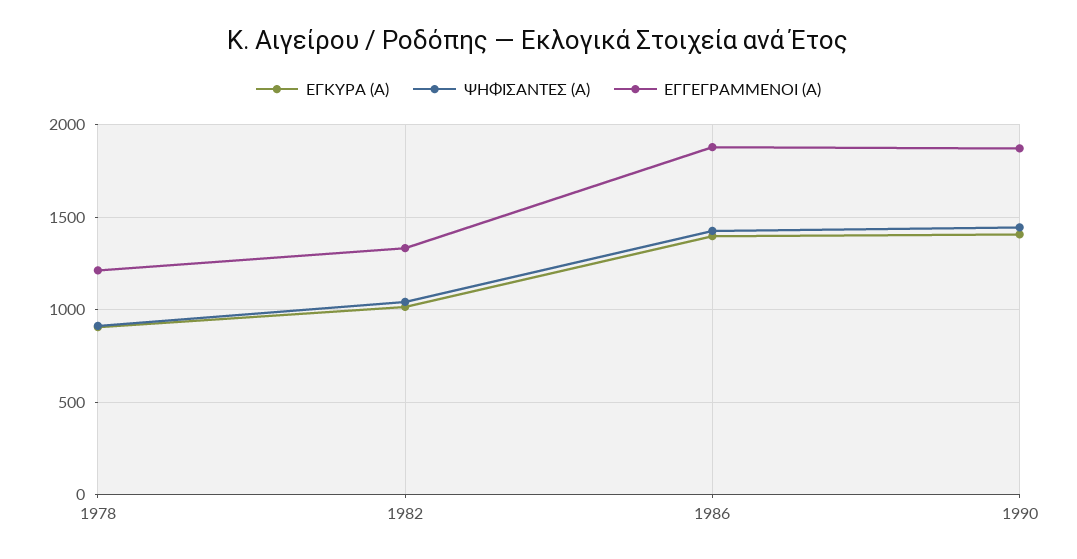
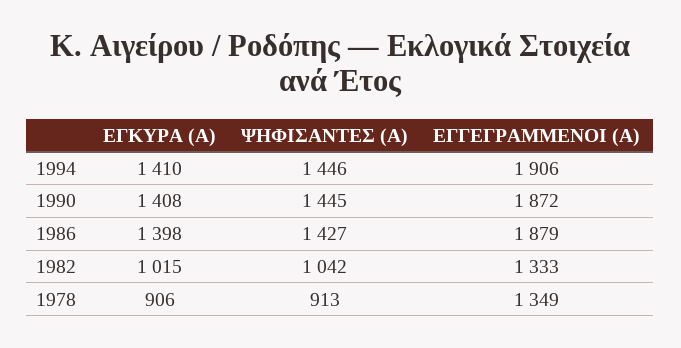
ΕΓΓΕΓΡΑΜΜΕΝΟΙ (Α), 1978: 1200 -> 1349
ΕΓΚΥΡΑ (Α), 1994: none -> 1410
ΨΗΦΙΣΑΝΤΕΣ (Α), 1994: none -> 1446
ΕΓΓΕΓΡΑΜΜΕΝΟΙ (Α), 1994: none -> 1906

